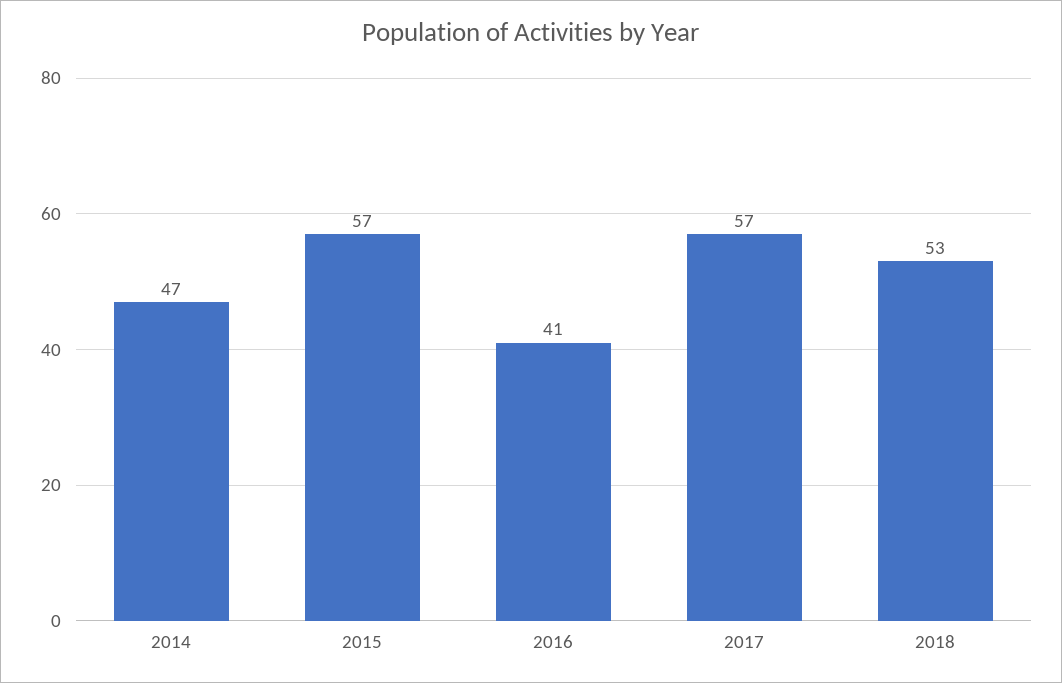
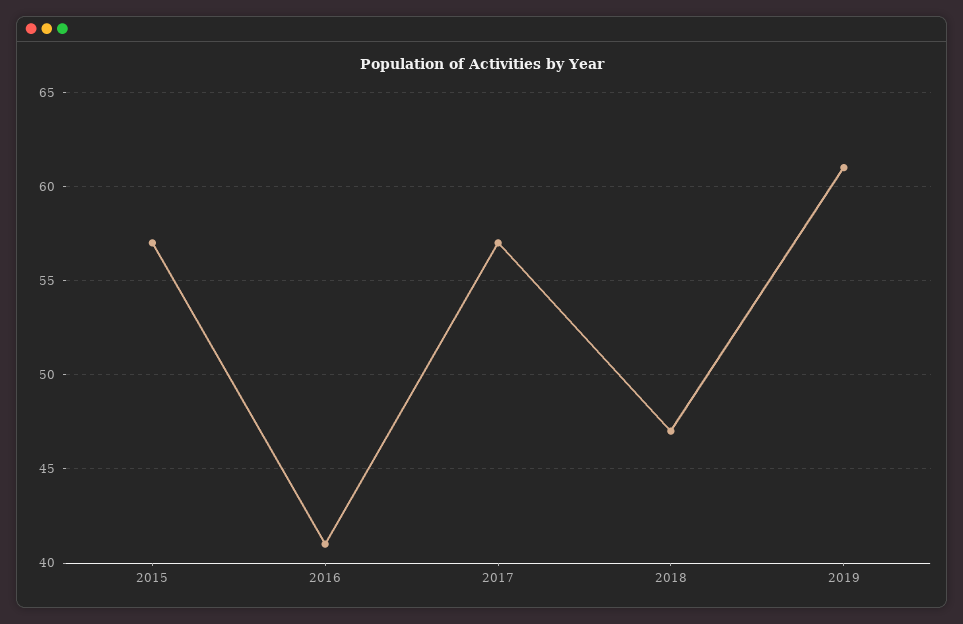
2014: 47 -> none
2018: 53 -> 47
2019: none -> 61

